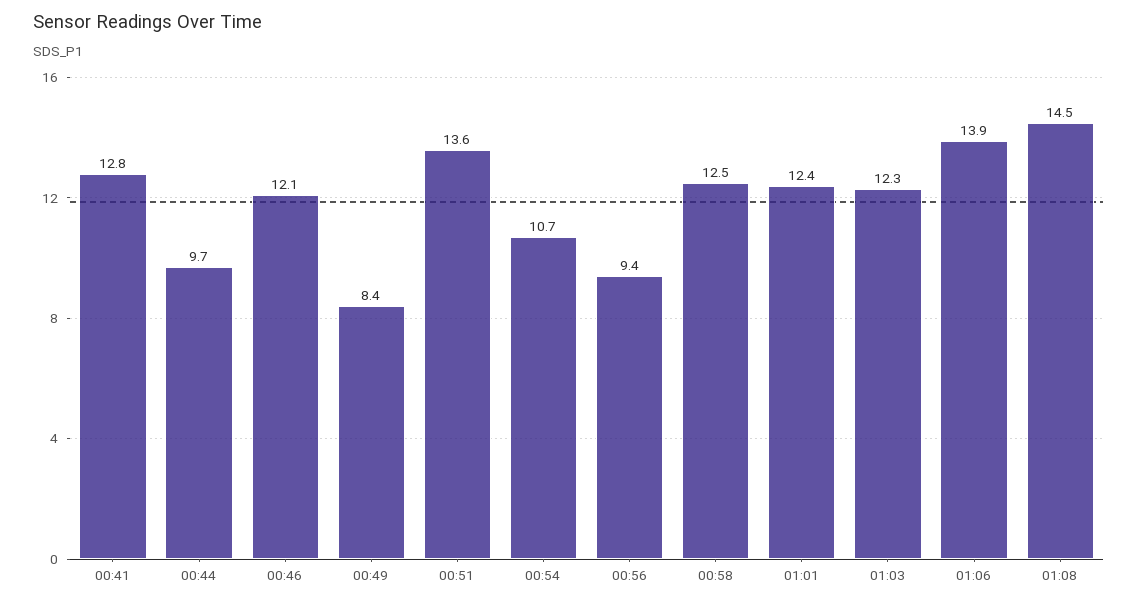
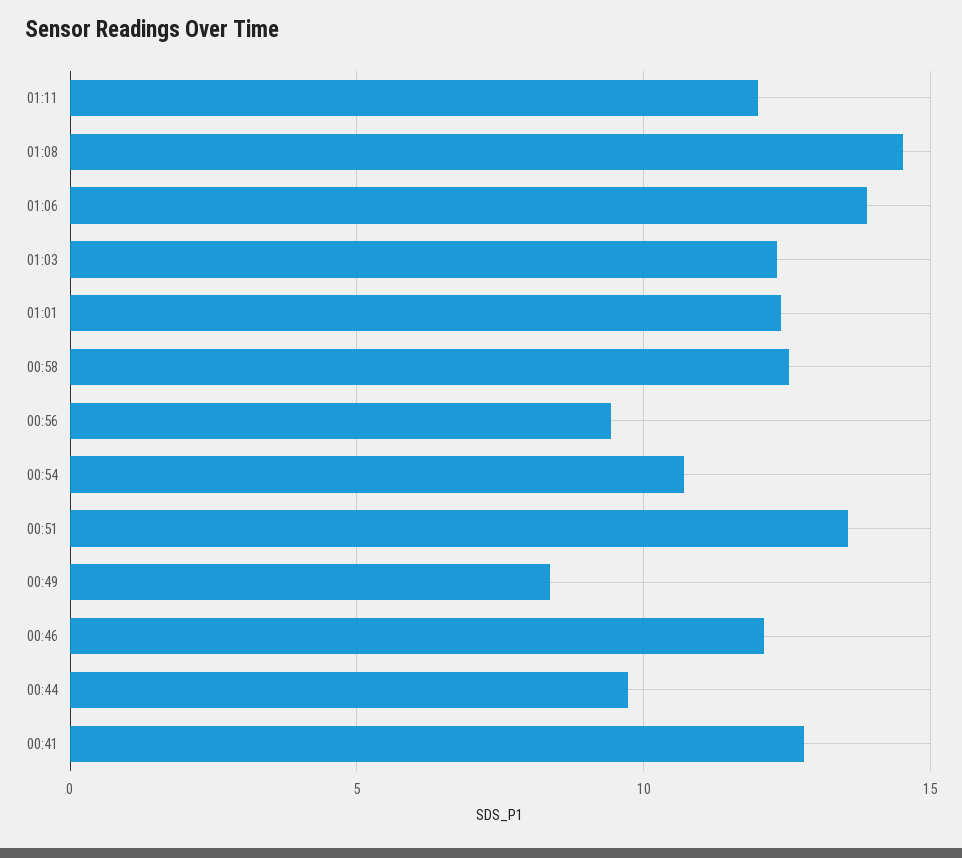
01:11: none -> 12

